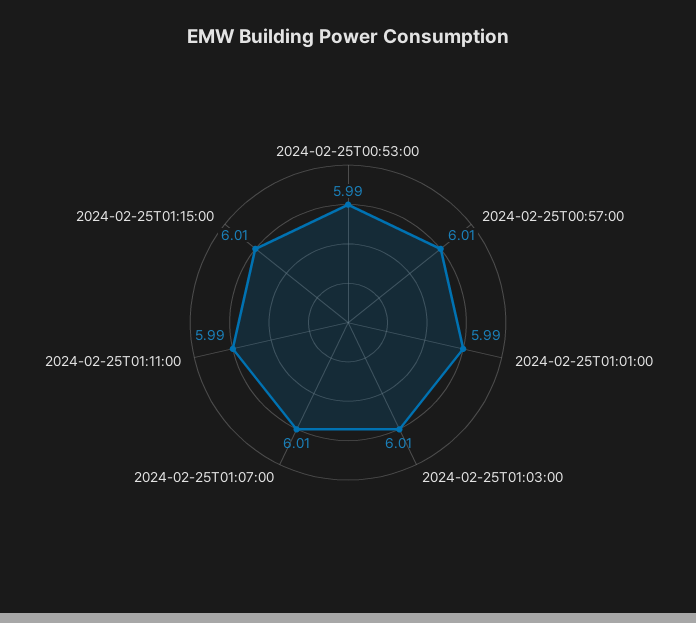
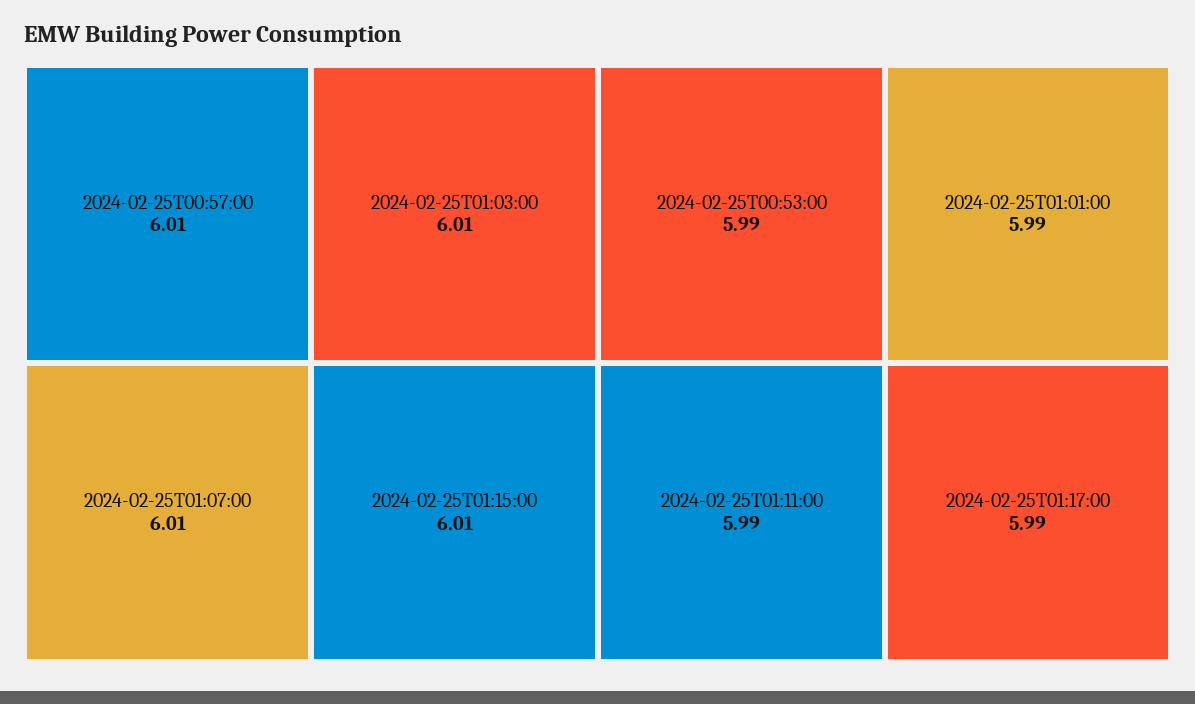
2024-02-25T01:17:00: none -> 5.99

